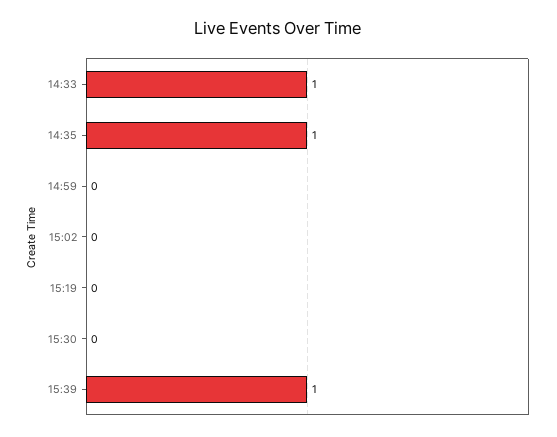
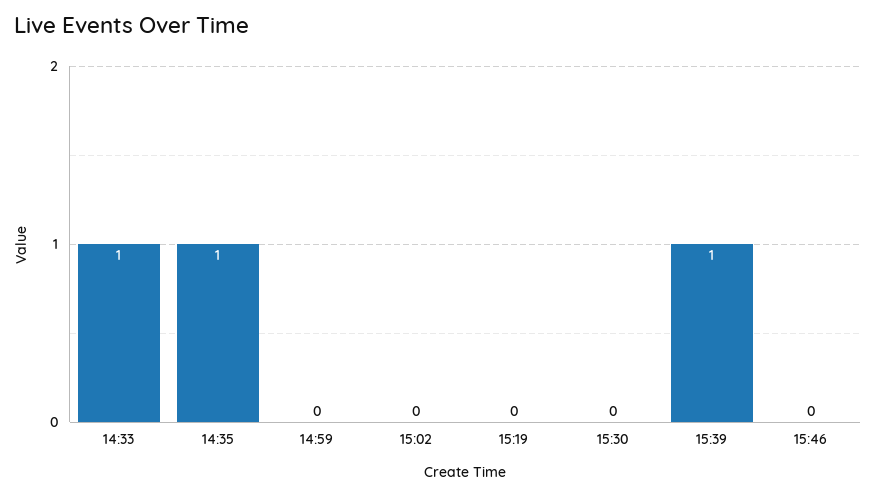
15:46: none -> 0

